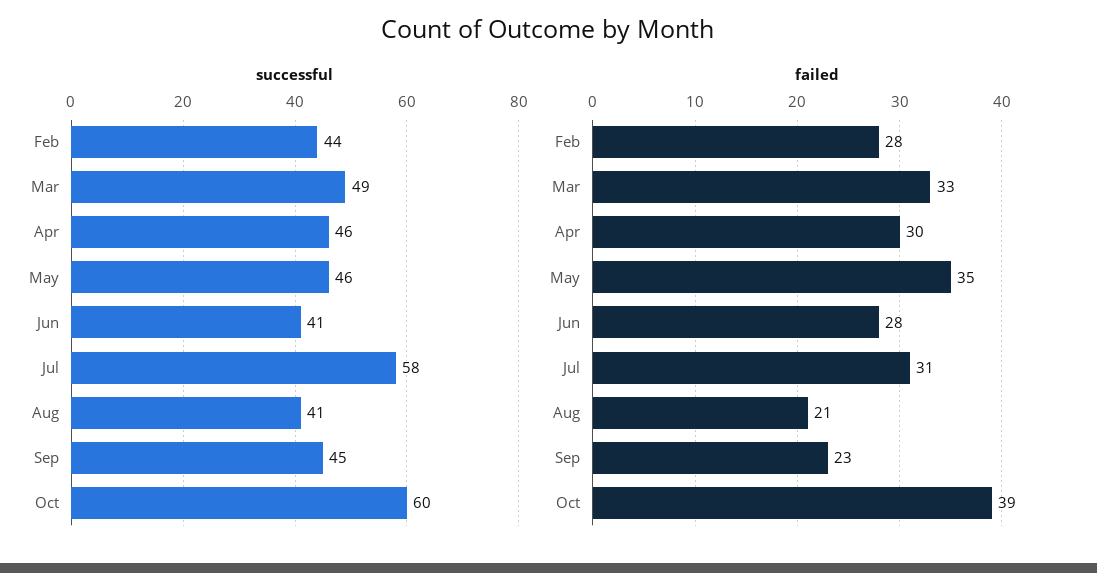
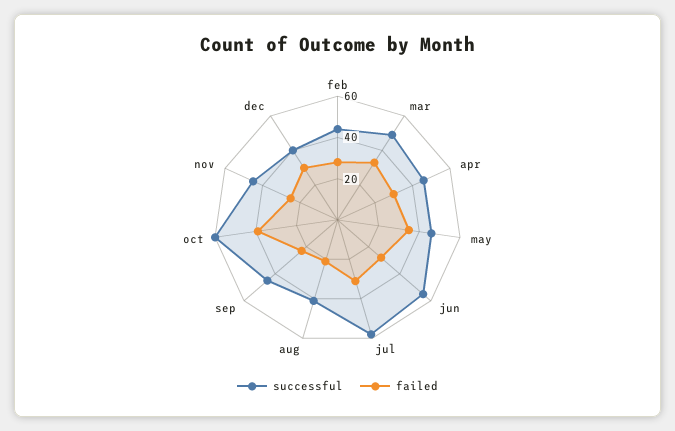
successful, Jun: 41 -> 55
successful, nov: none -> 45
failed, nov: none -> 25
successful, dec: none -> 40
failed, dec: none -> 30

